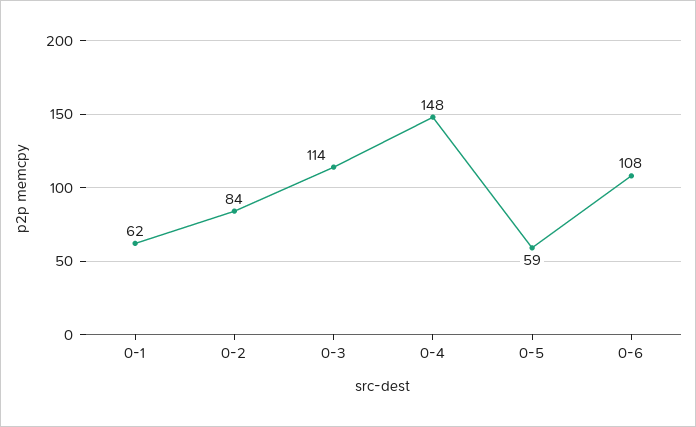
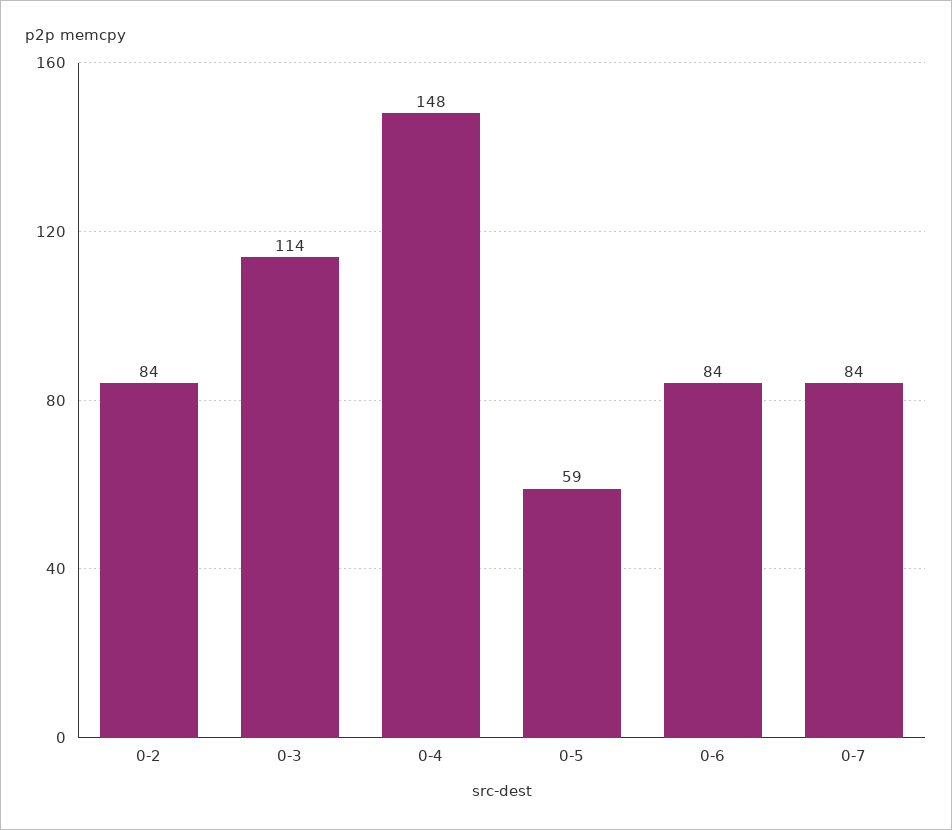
0-1: 62 -> none
0-6: 108 -> 84
0-7: none -> 84

